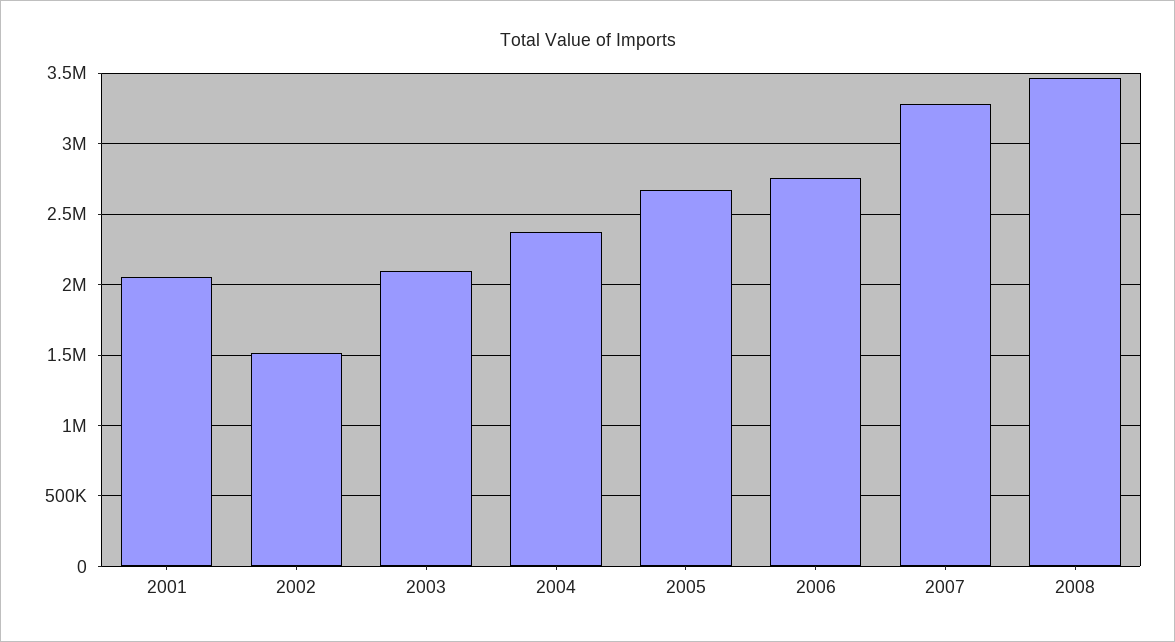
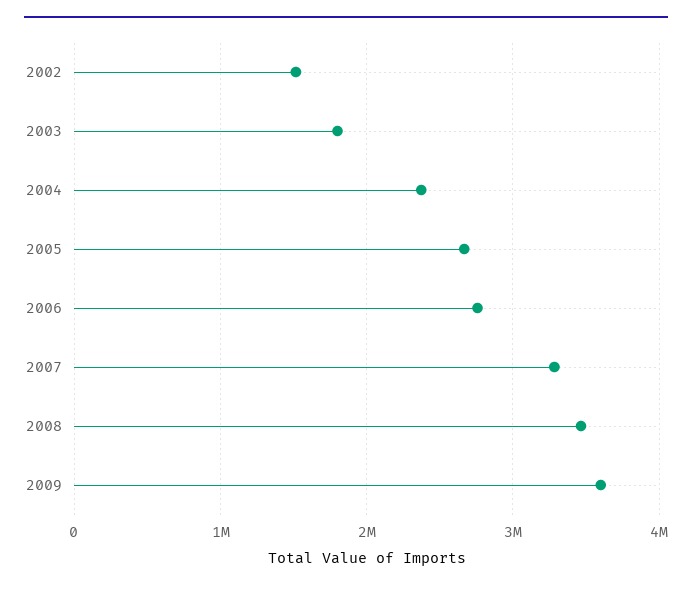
2001: 2050000 -> none
2003: 2100000 -> 1800000
2009: none -> 3600000

